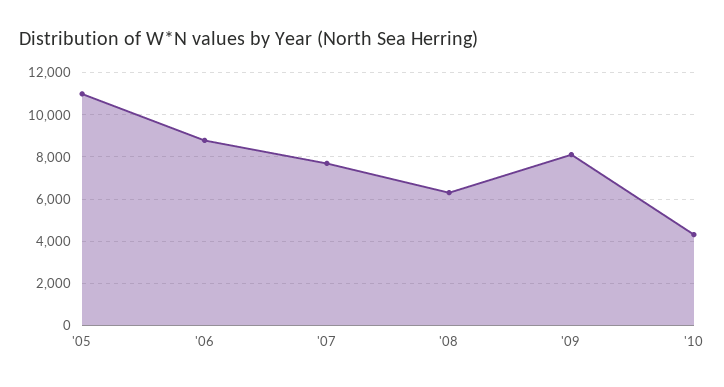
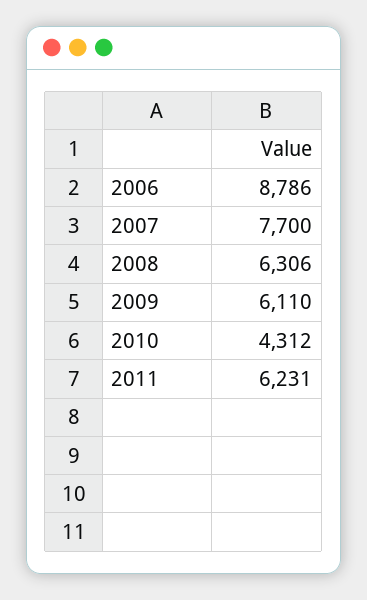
'05: 11000 -> none
'09: 8000 -> 6110
2011: none -> 6231

